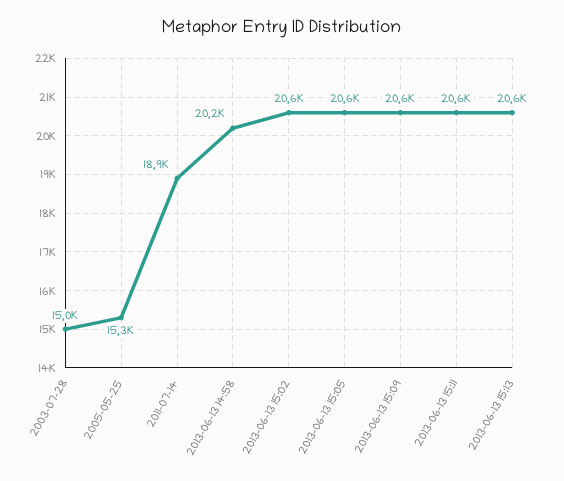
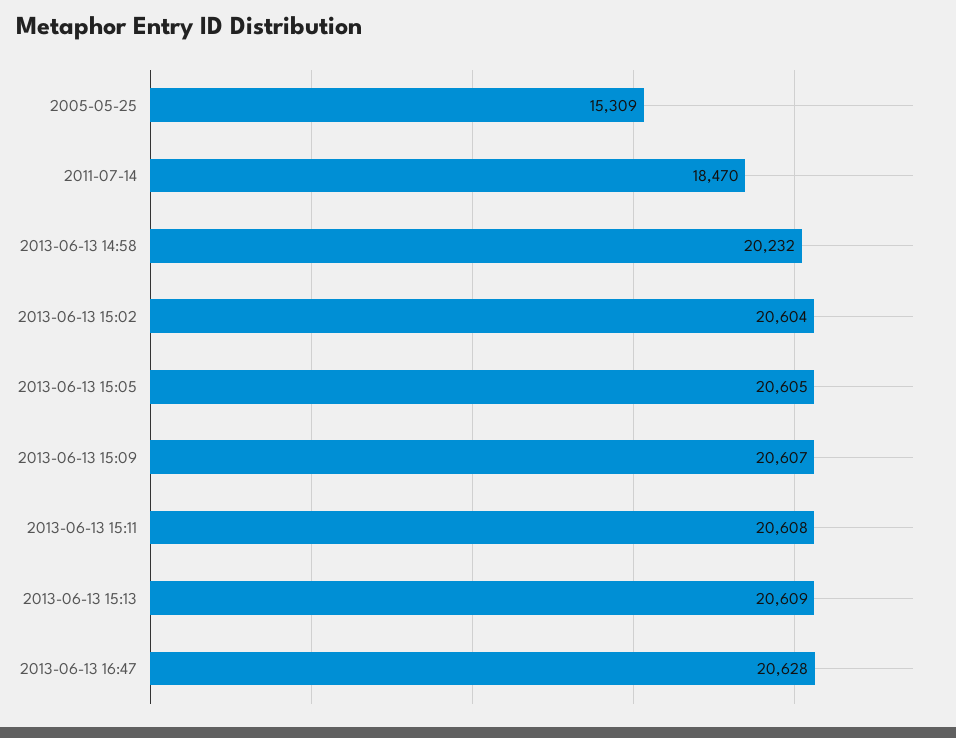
2003-07-28: 15000 -> none
2011-07-14: 18900 -> 18470
2013-06-13 16:47: none -> 20628

